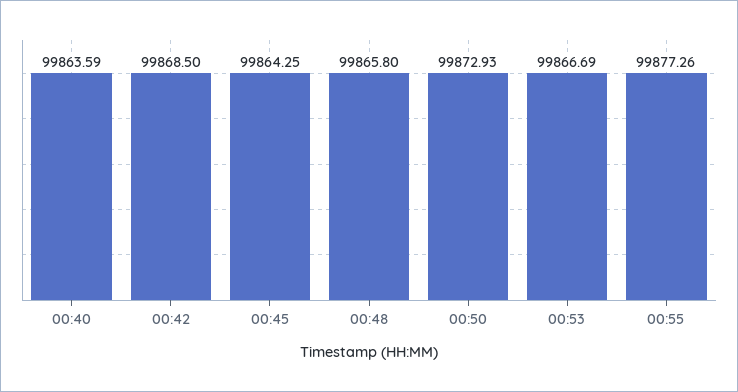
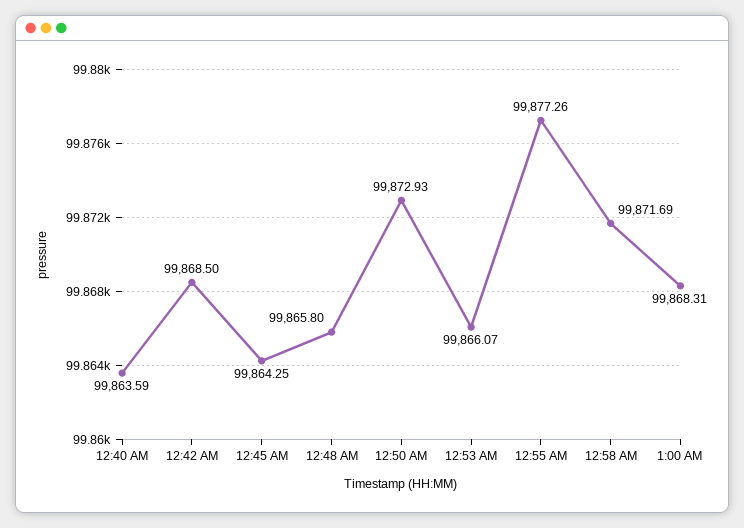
00:53: 99866.69 -> 99866.07
12:58 AM: none -> 99871.69
1:00 AM: none -> 99868.31

